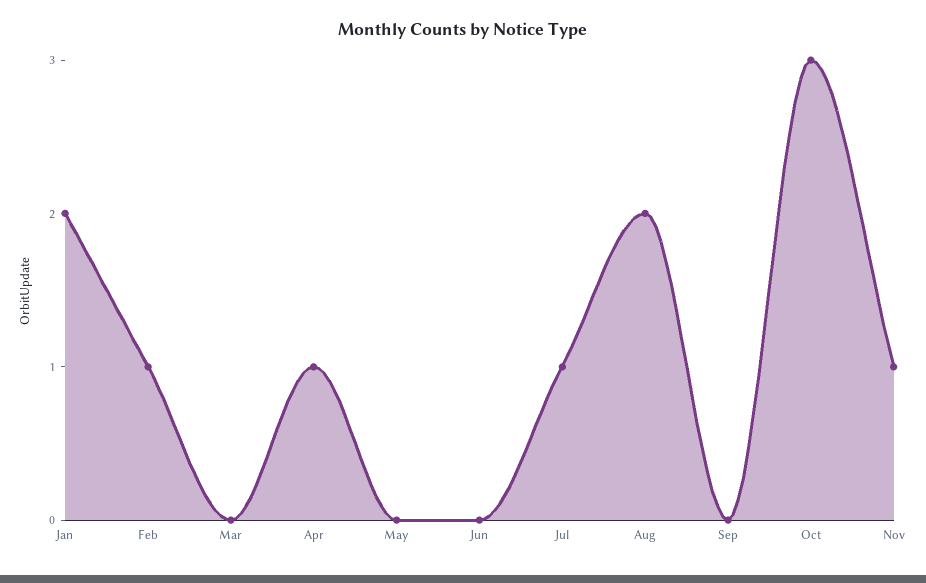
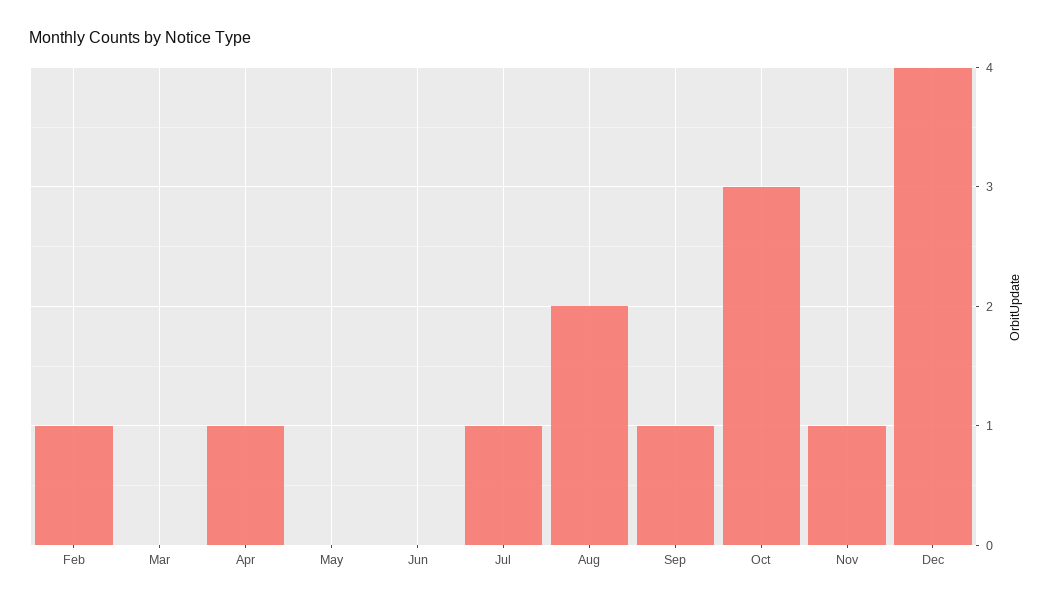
Jan: 2 -> none
Sep: 0 -> 1
Dec: none -> 4

